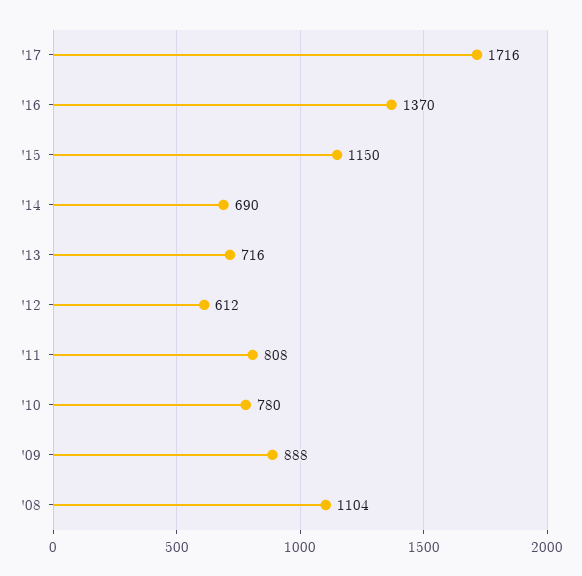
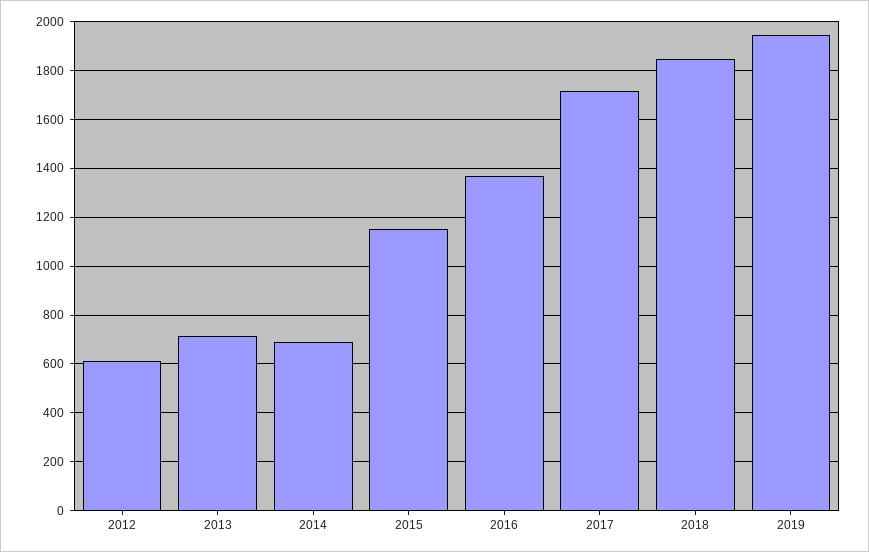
'11: 808 -> none
'10: 780 -> none
'09: 888 -> none
'08: 1104 -> none
2018: none -> 1850
2019: none -> 1950

